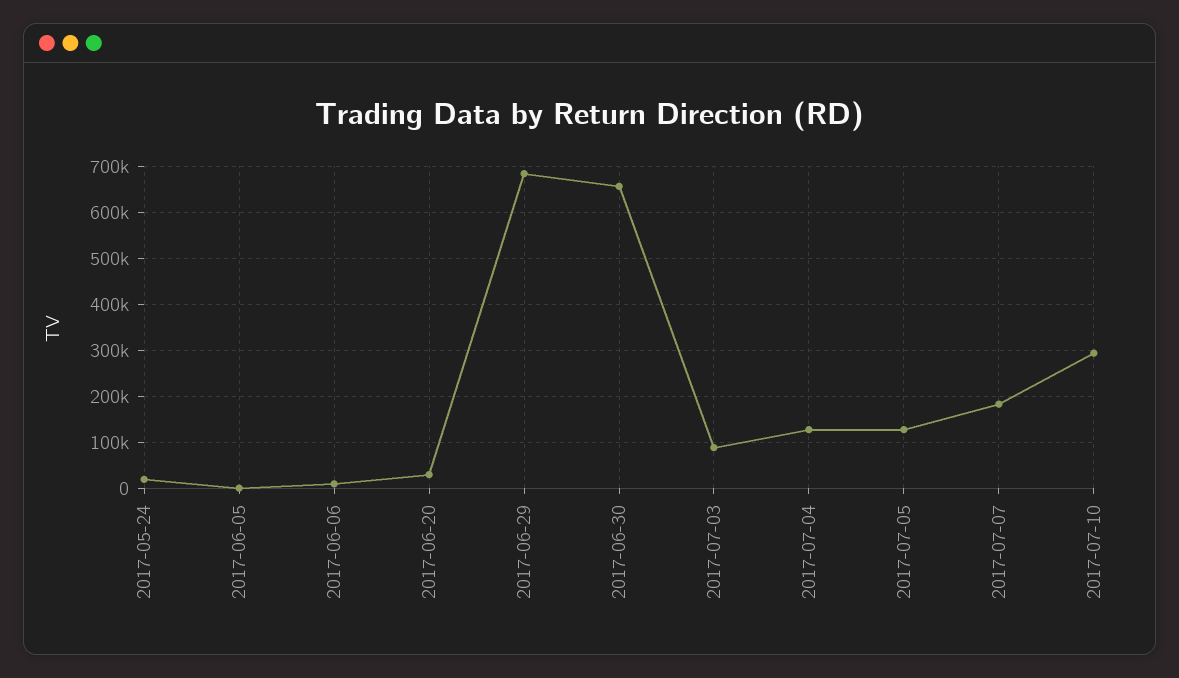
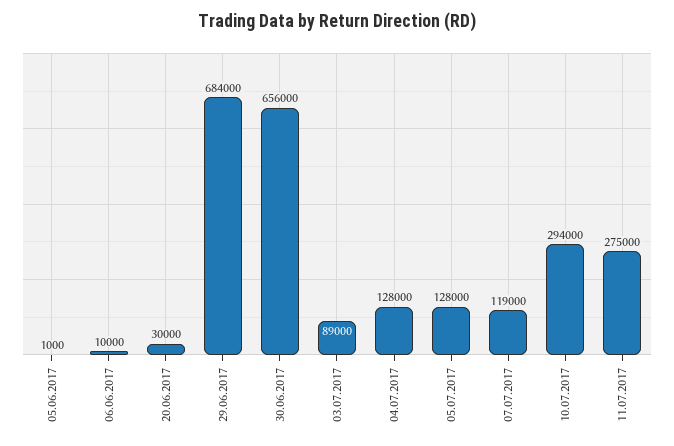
2017-05-24: 20000 -> none
2017-07-07: 180000 -> 119000
11.07.2017: none -> 275000

